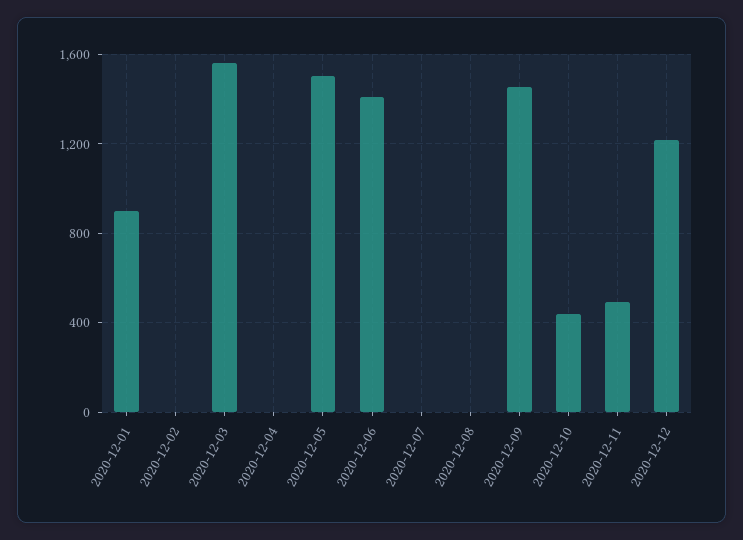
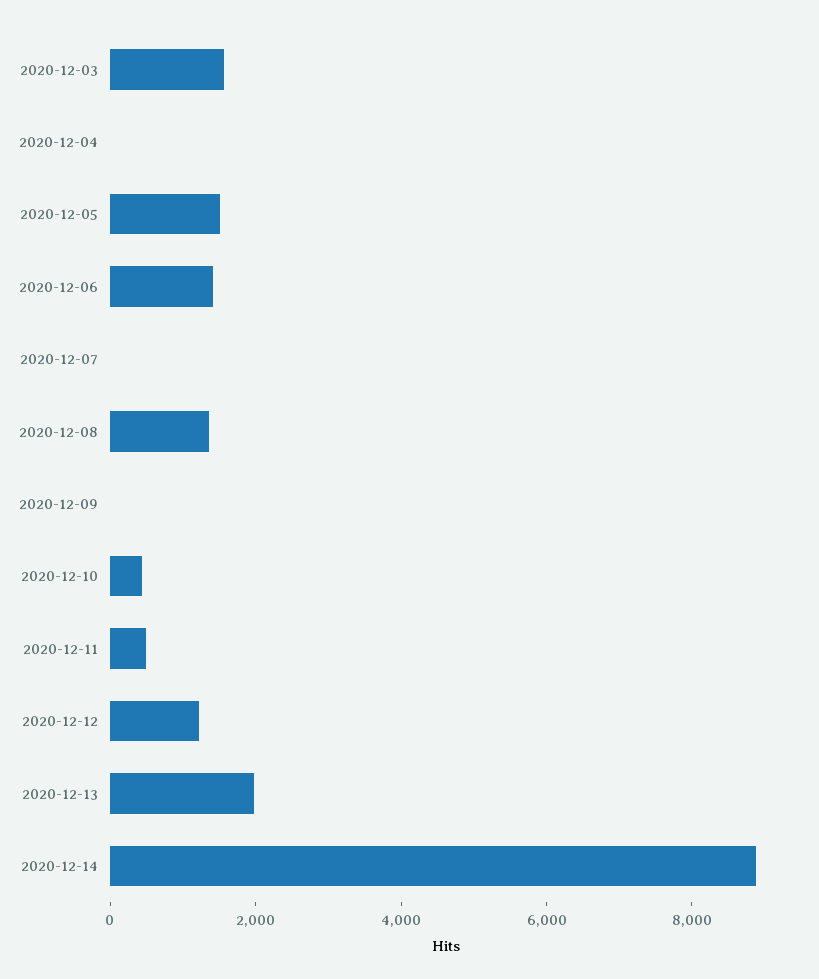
2020-12-01: 900 -> none
2020-12-02: 0 -> none
2020-12-08: 0 -> 1500
2020-12-09: 1450 -> 0
2020-12-13: none -> 2000
2020-12-14: none -> 9000

